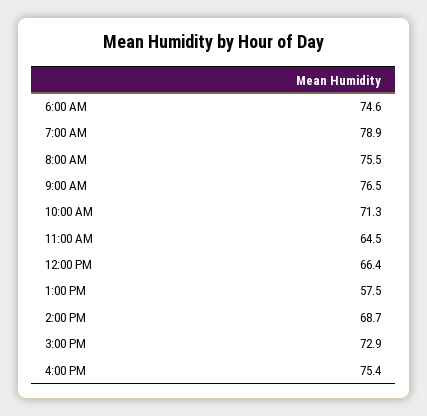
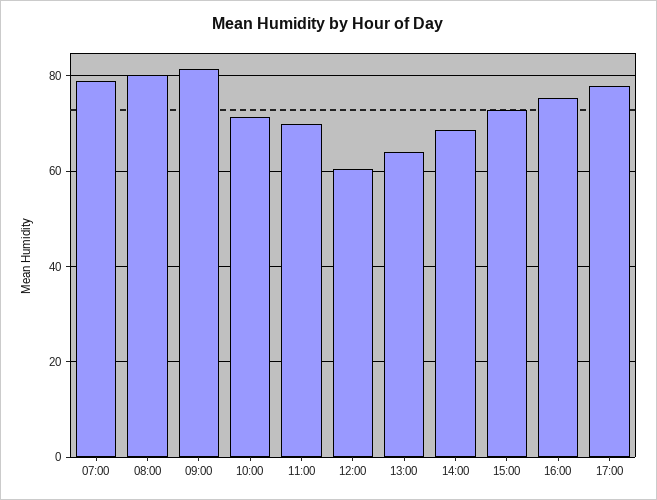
6:00 AM: 74.6 -> none
8:00 AM: 75.5 -> 80
9:00 AM: 76.5 -> 82
11:00 AM: 64.5 -> 70
12:00 PM: 66.4 -> 60
1:00 PM: 57.5 -> 64
17:00: none -> 78

